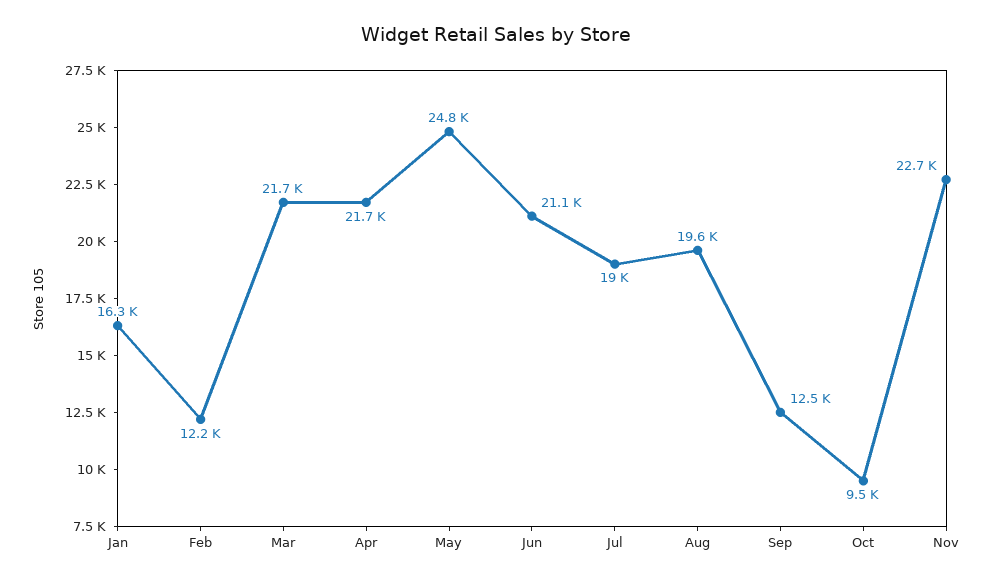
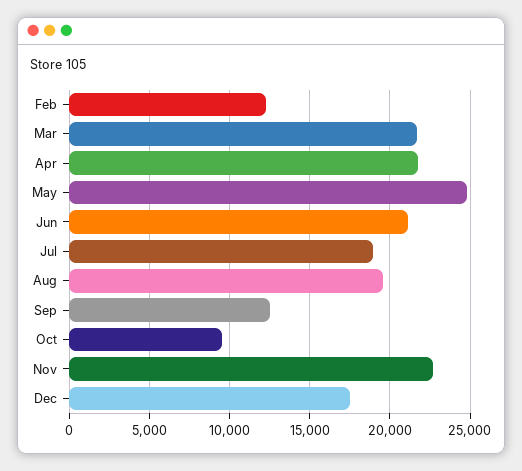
Jan: 16300 -> none
Dec: none -> 17500

